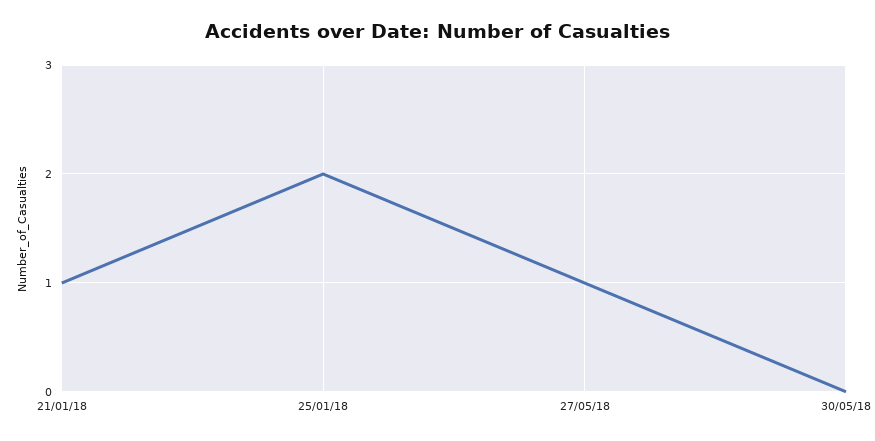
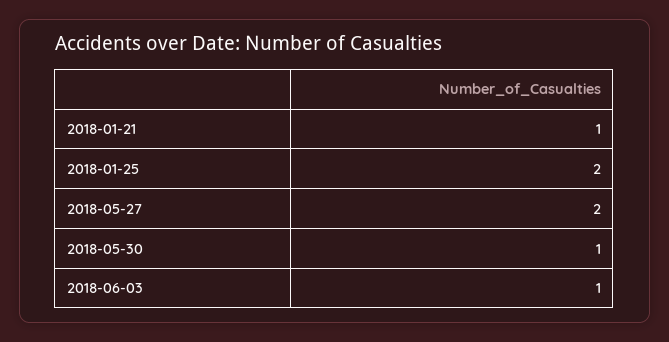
27/05/18: 1 -> 2
30/05/18: 0 -> 1
2018-06-03: none -> 1

